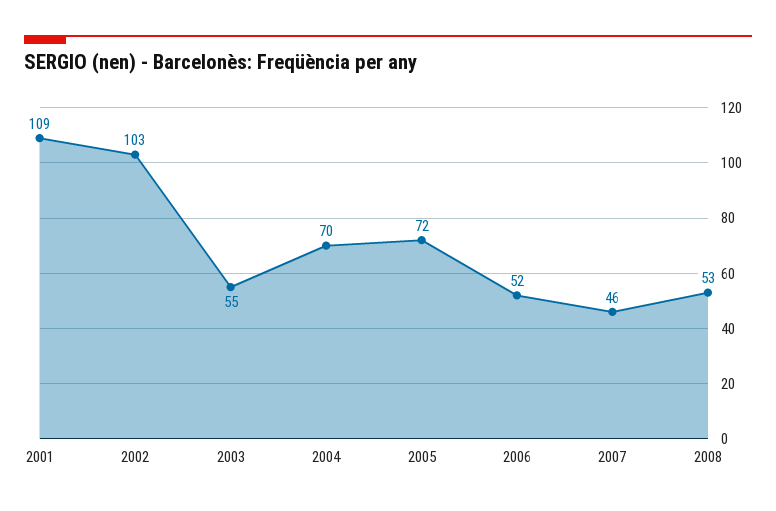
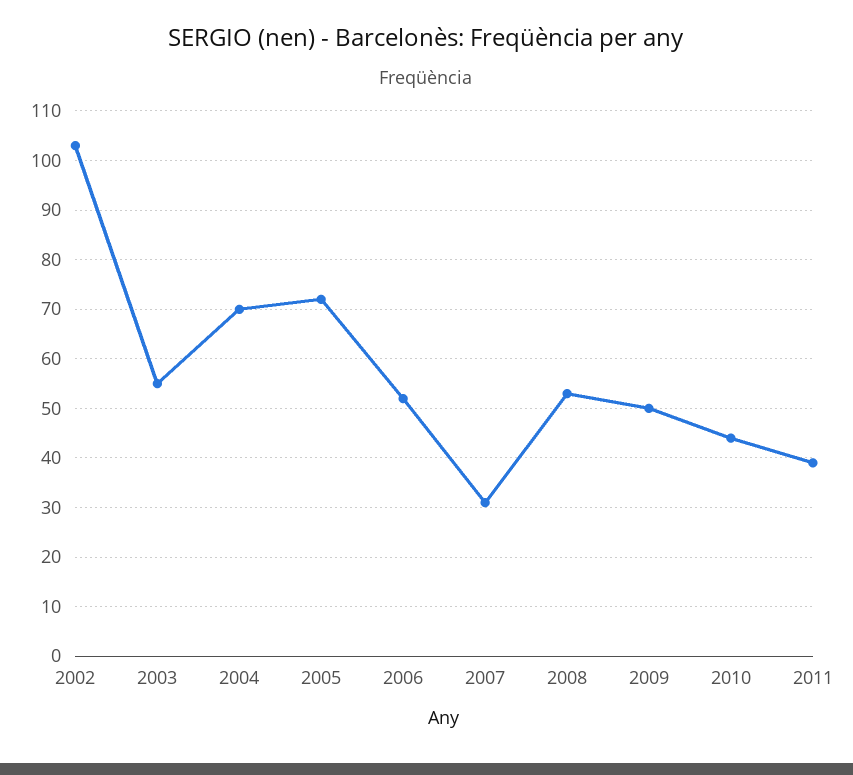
2001: 109 -> none
2007: 46 -> 30
2009: none -> 50
2010: none -> 45
2011: none -> 40

